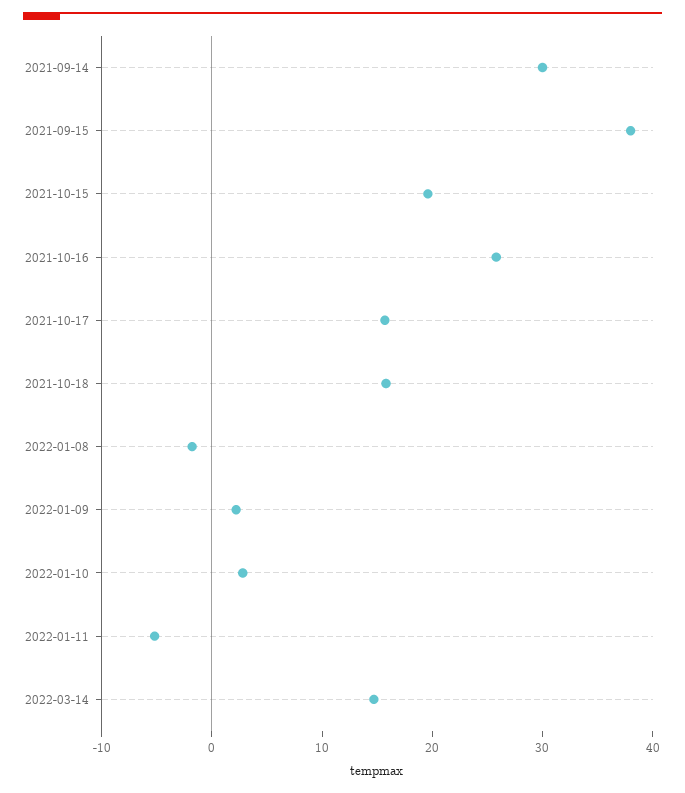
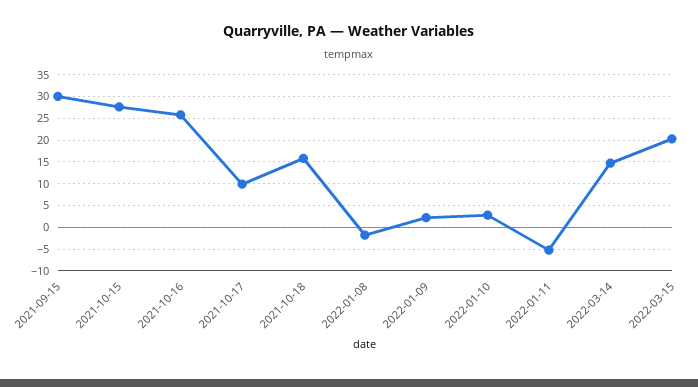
2021-09-14: 30 -> none
2021-09-15: 38 -> 30
2021-10-15: 20 -> 27.5
2021-10-17: 16 -> 10
2022-03-15: none -> 20

